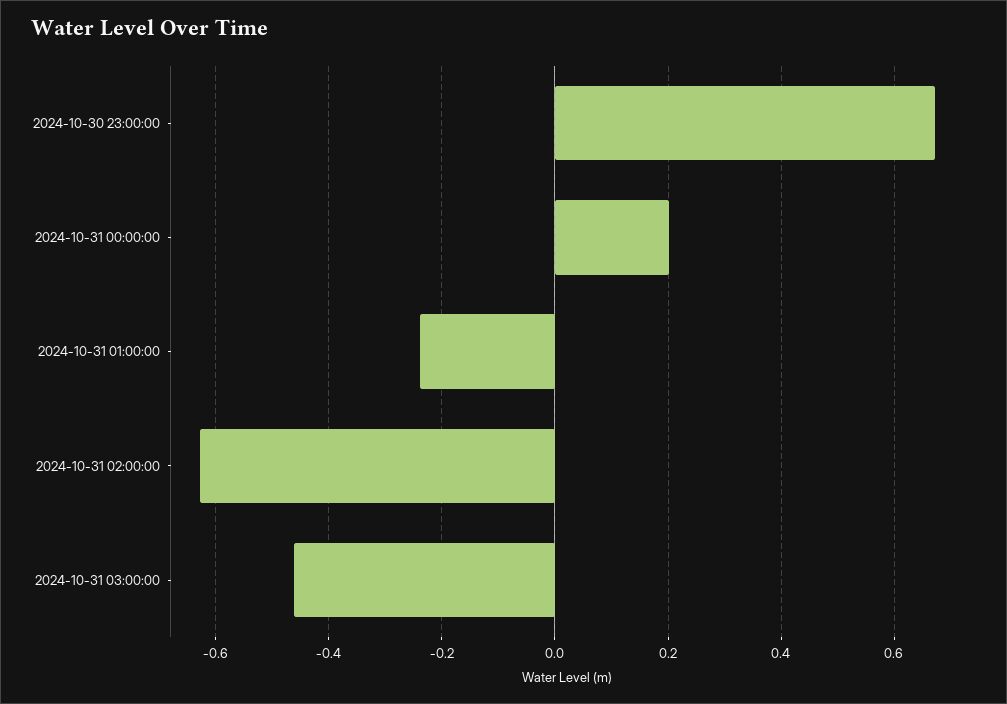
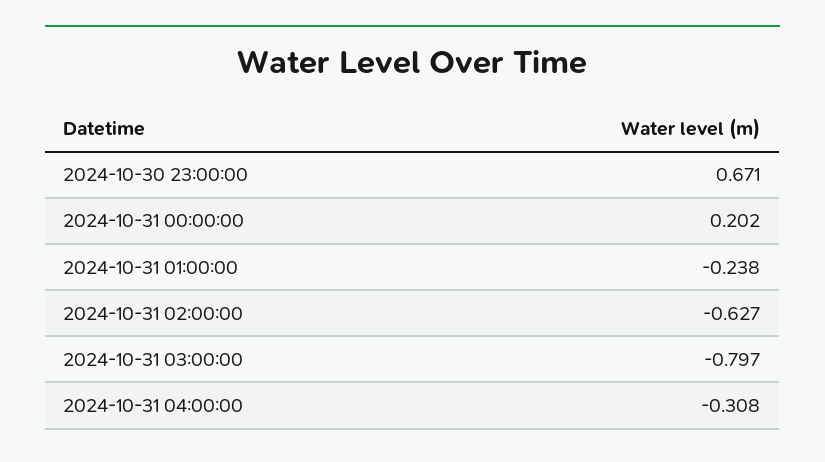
2024-10-31 03:00:00: -0.46 -> -0.797
2024-10-31 04:00:00: none -> -0.308

